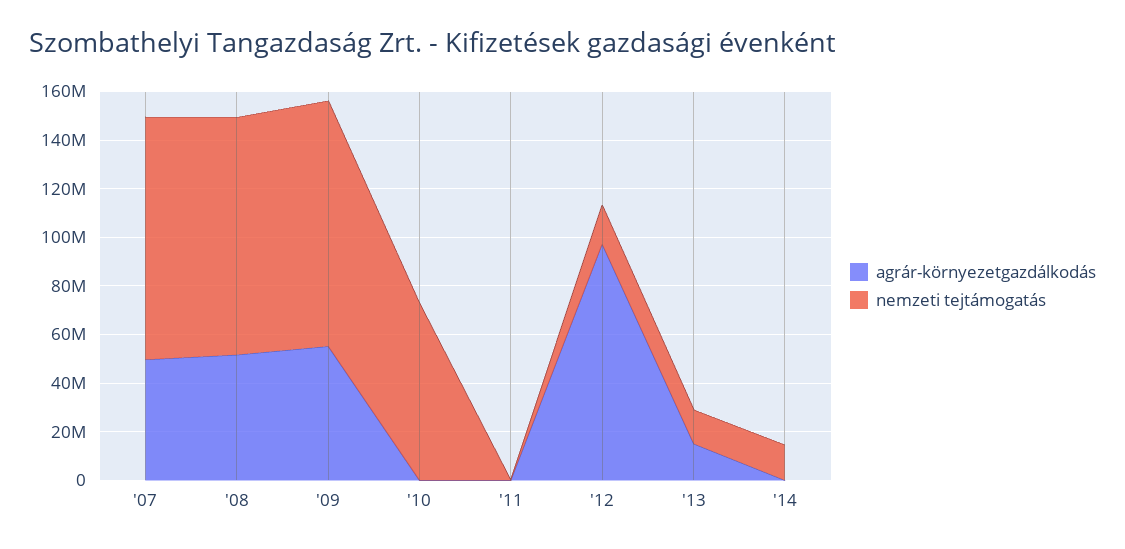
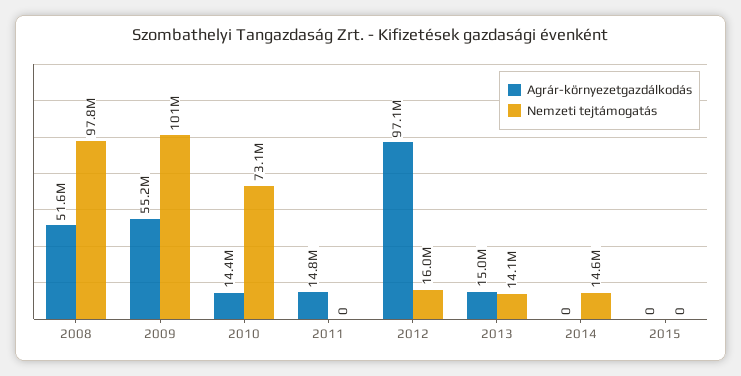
agrár-környezetgazdálkodás, '07: 50000000 -> none
nemzeti tejtámogatás, '07: 100000000 -> none
agrár-környezetgazdálkodás, '10: 0 -> 14400000
agrár-környezetgazdálkodás, '11: 0 -> 14800000
agrár-környezetgazdálkodás, 2015: none -> 0
nemzeti tejtámogatás, 2015: none -> 0

